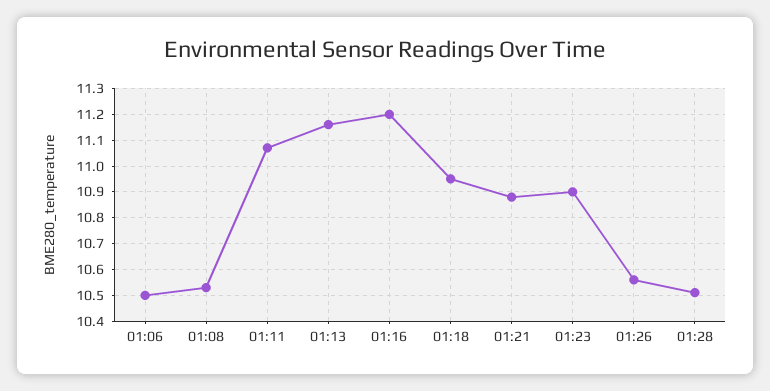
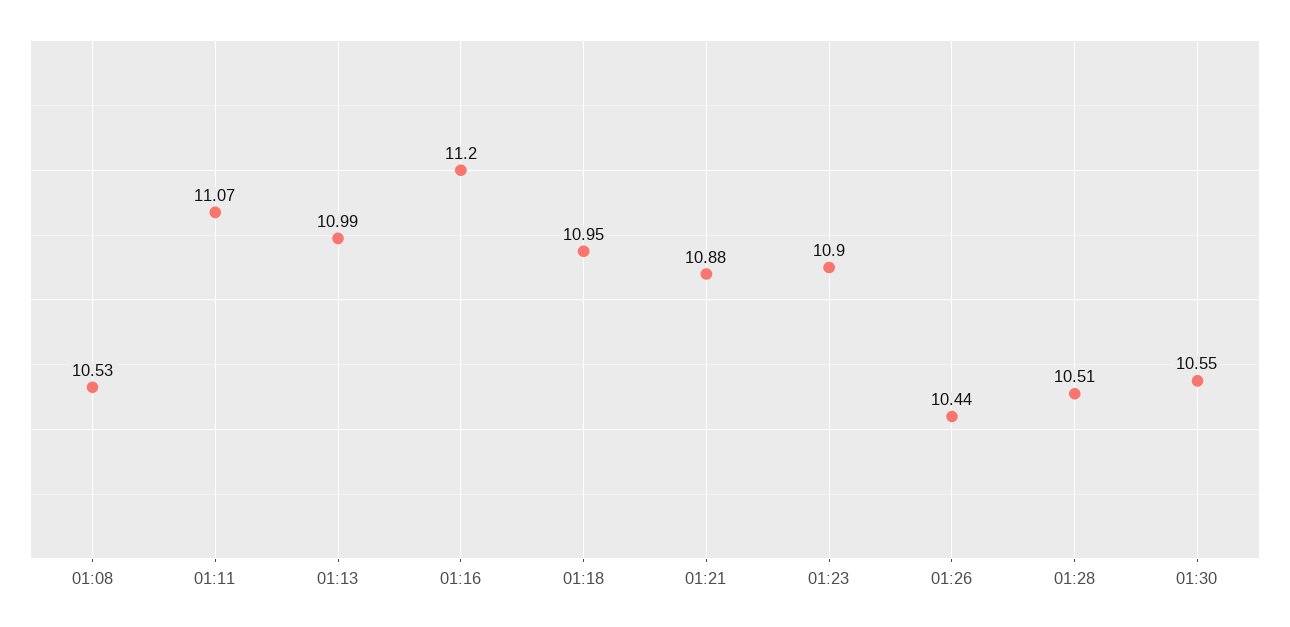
01:06: 10.5 -> none
01:13: 11.15 -> 10.99
01:26: 10.55 -> 10.44
01:30: none -> 10.55

